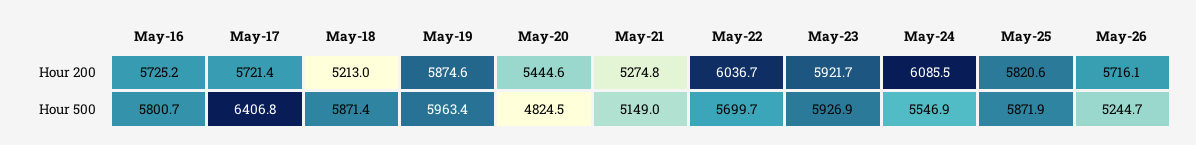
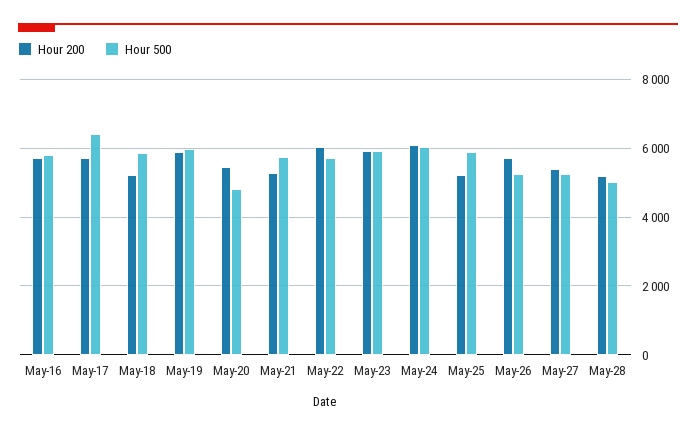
Hour 200, May-25: 5820.6 -> 5200
Hour 500, May-21: 5149 -> 5800
Hour 500, May-24: 5546.9 -> 6000
Hour 200, May-27: none -> 5400
Hour 500, May-27: none -> 5200
Hour 200, May-28: none -> 5200
Hour 500, May-28: none -> 5000

